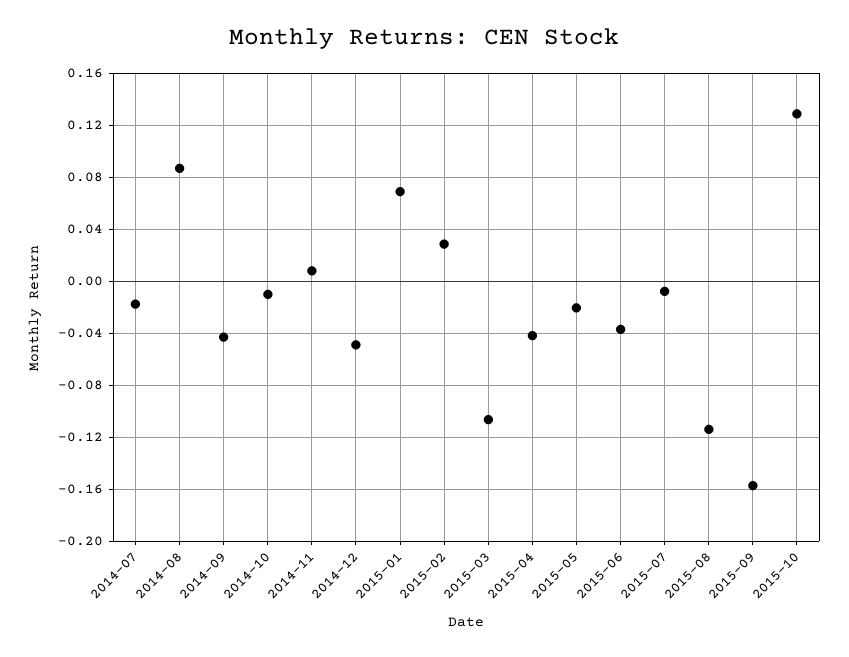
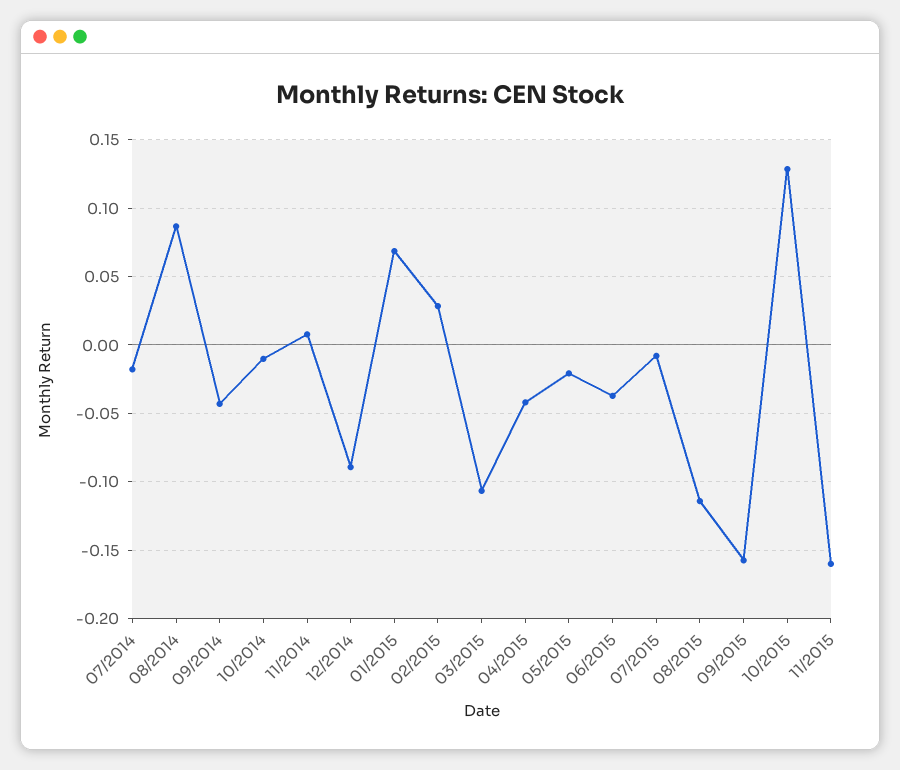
2014-12: -0.05 -> -0.09
11/2015: none -> -0.16

